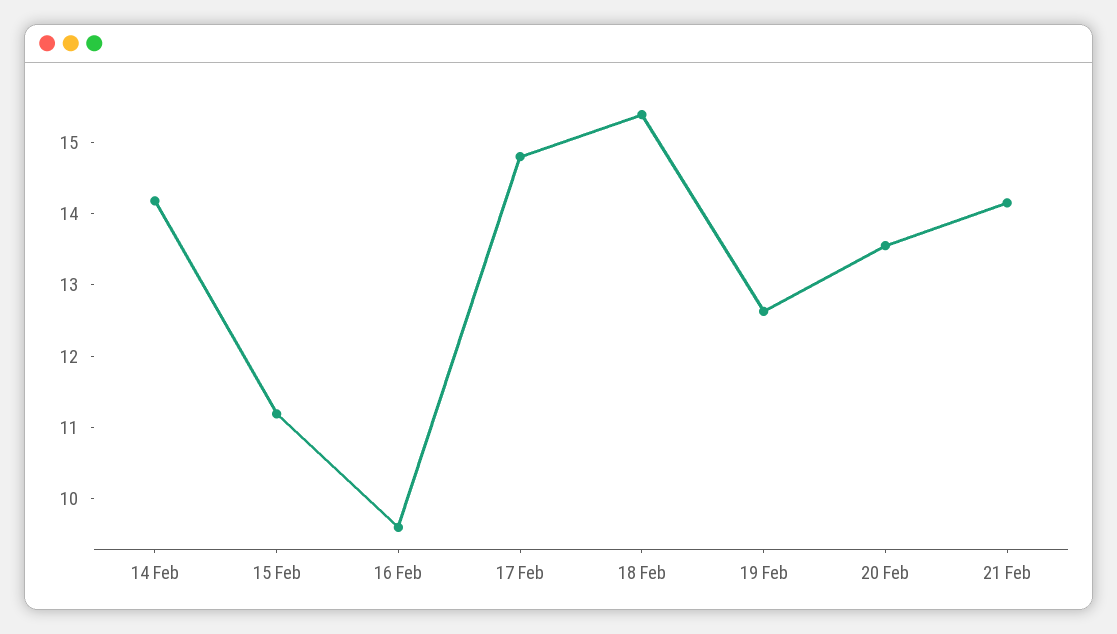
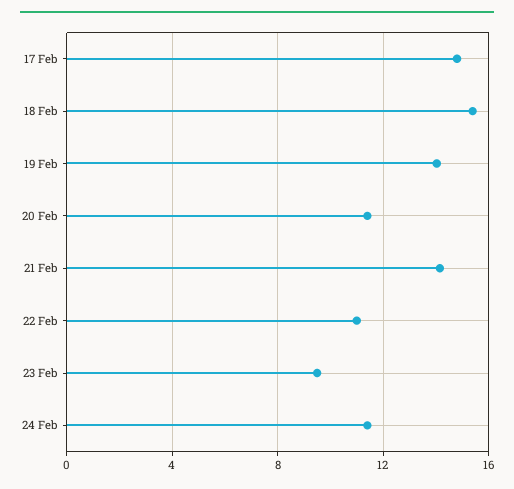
14 Feb: 14.2 -> none
15 Feb: 11.2 -> none
16 Feb: 9.6 -> none
19 Feb: 12.6 -> 14
20 Feb: 13.6 -> 11.5
22 Feb: none -> 11
23 Feb: none -> 9.5
24 Feb: none -> 11.5

